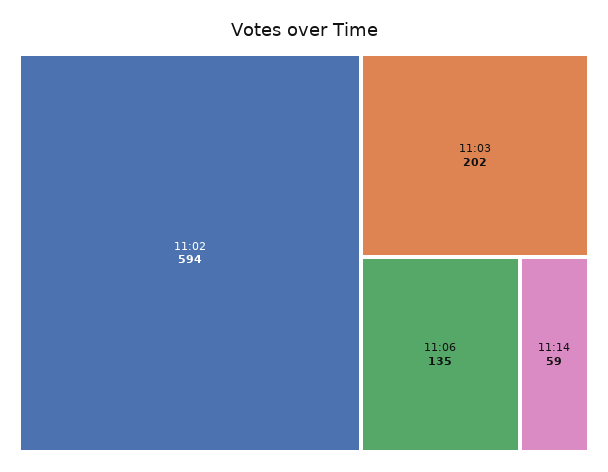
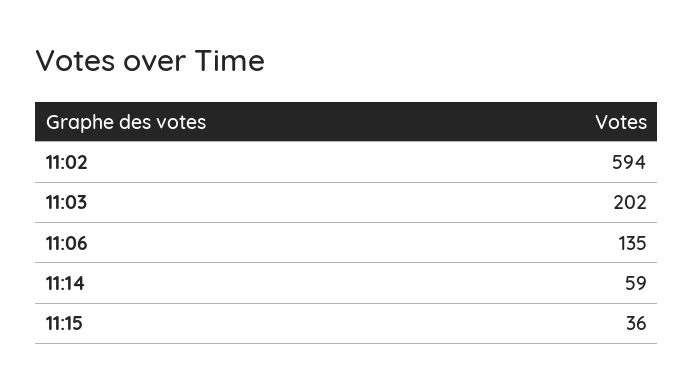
11:15: none -> 36

